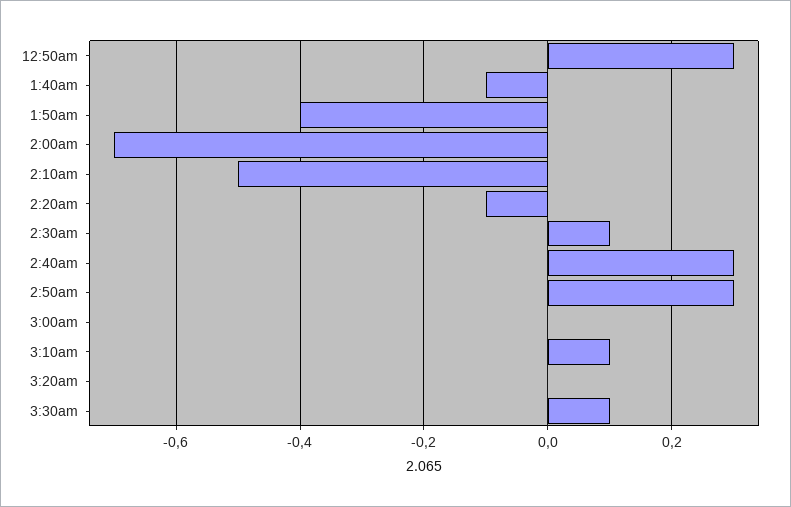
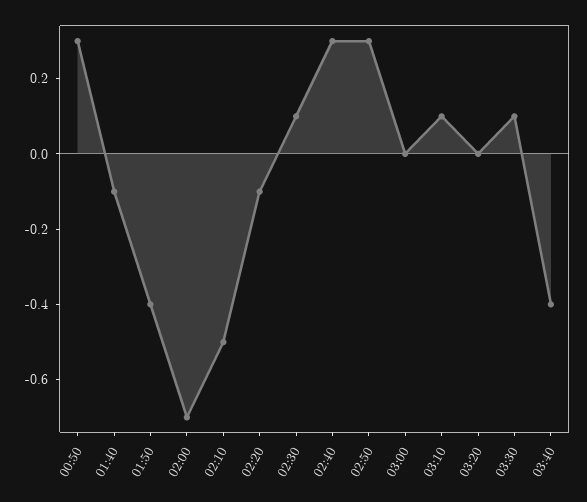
03:40: none -> -0.4

